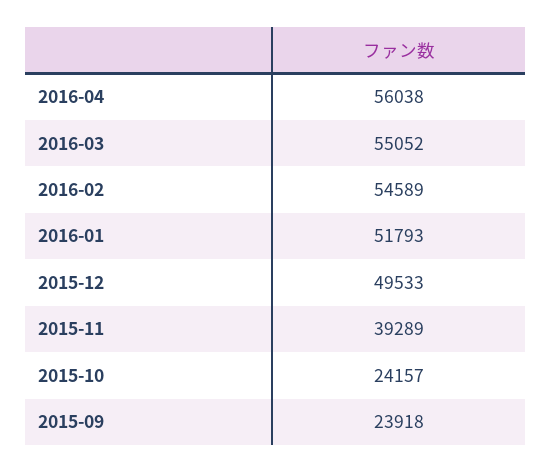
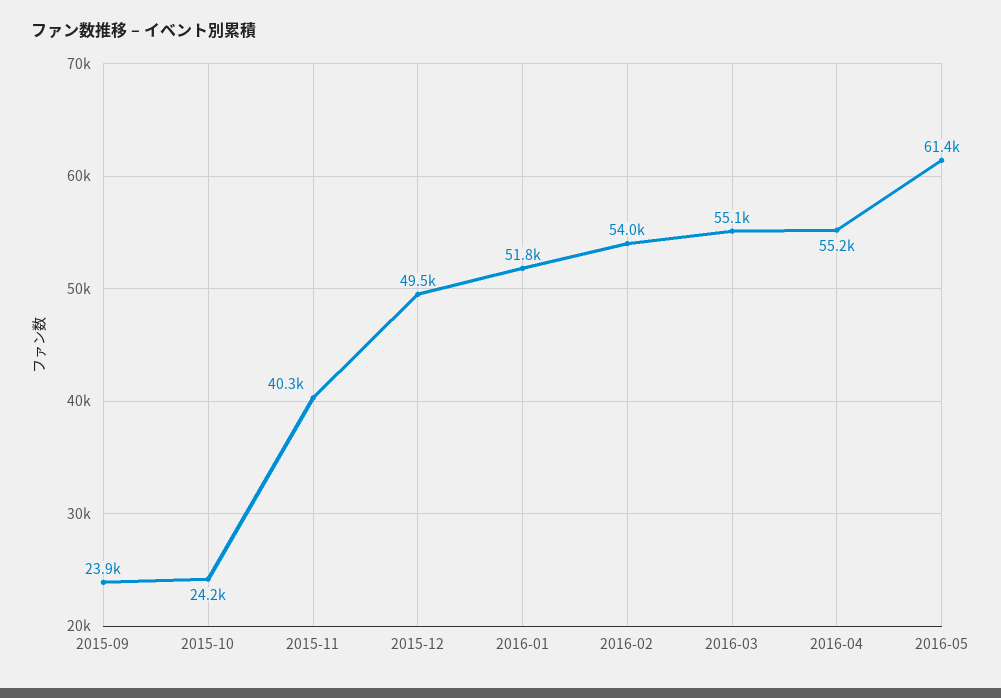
2016-04: 56038 -> 55200
2016-02: 54589 -> 54000
2015-11: 39289 -> 40300
2016-05: none -> 61400

